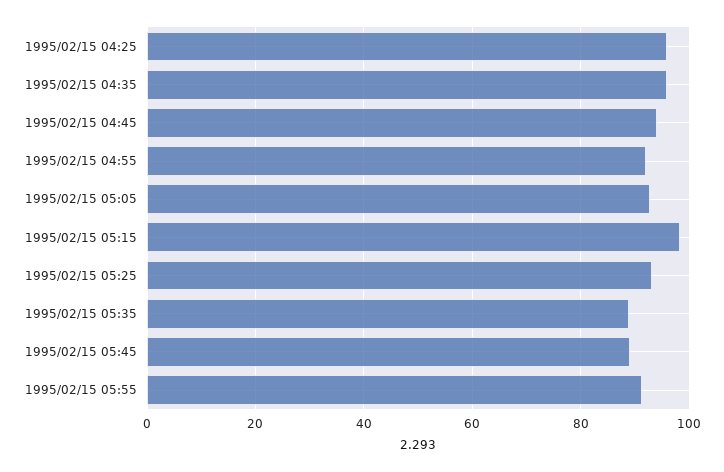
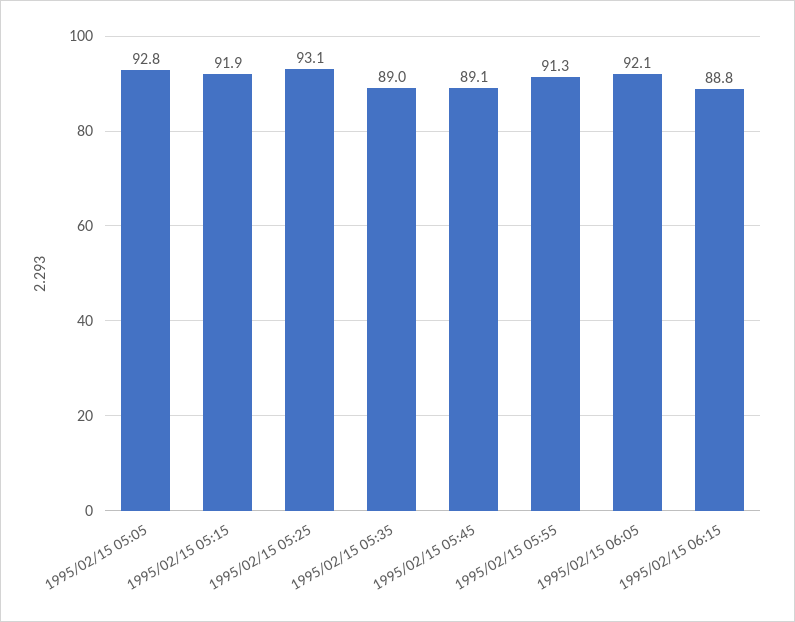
1995/02/15 04:25: 96 -> none
1995/02/15 04:35: 96 -> none
1995/02/15 04:45: 94 -> none
1995/02/15 04:55: 92 -> none
1995/02/15 05:15: 98 -> 91.9
1995/02/15 06:05: none -> 92.1
1995/02/15 06:15: none -> 88.8

